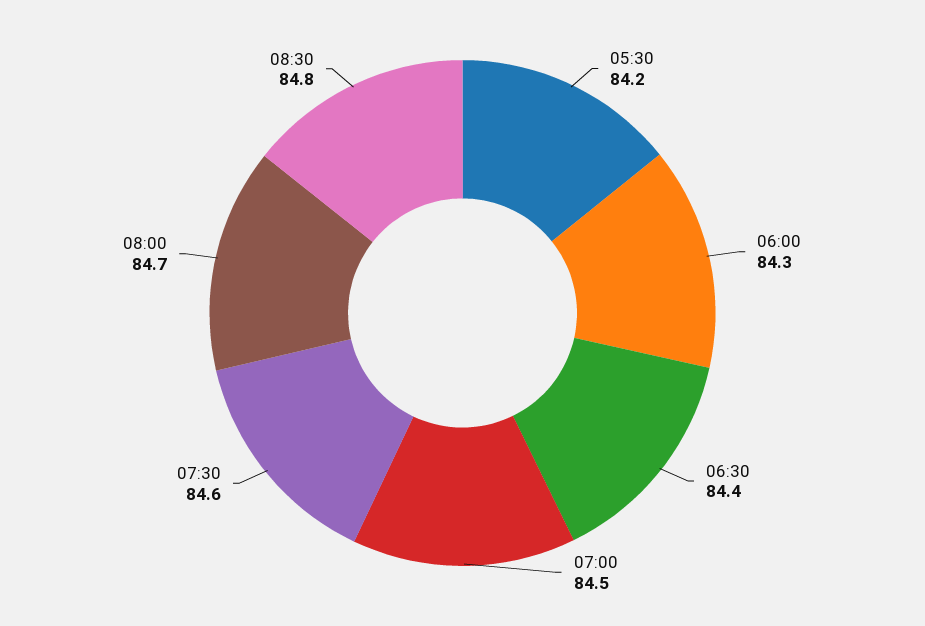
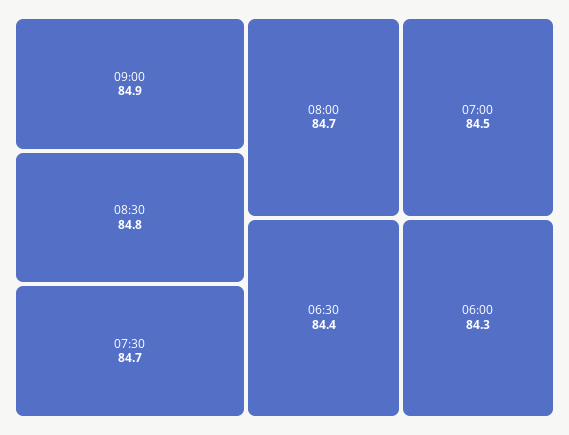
05:30: 84.2 -> none
07:30: 84.6 -> 84.7
09:00: none -> 84.9

